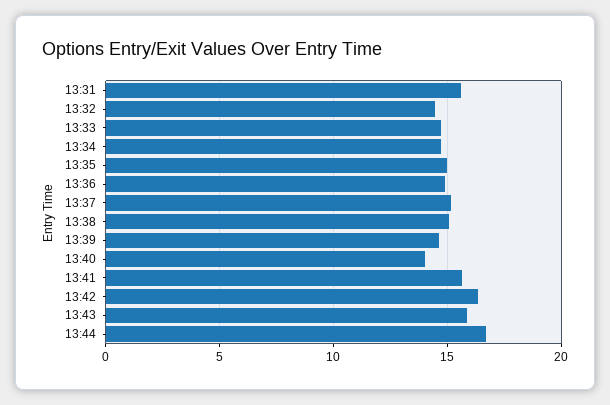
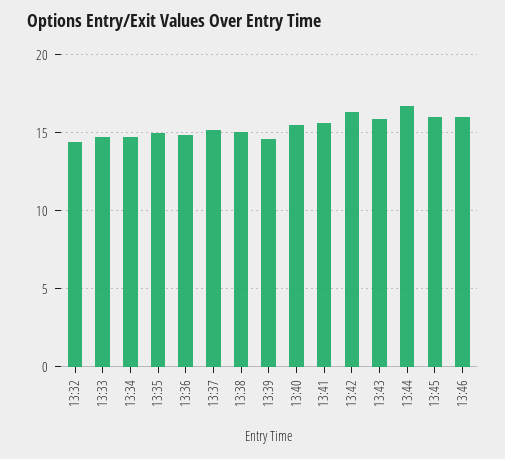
13:31: 15.5 -> none
13:40: 14 -> 15.5
13:45: none -> 16
13:46: none -> 16

